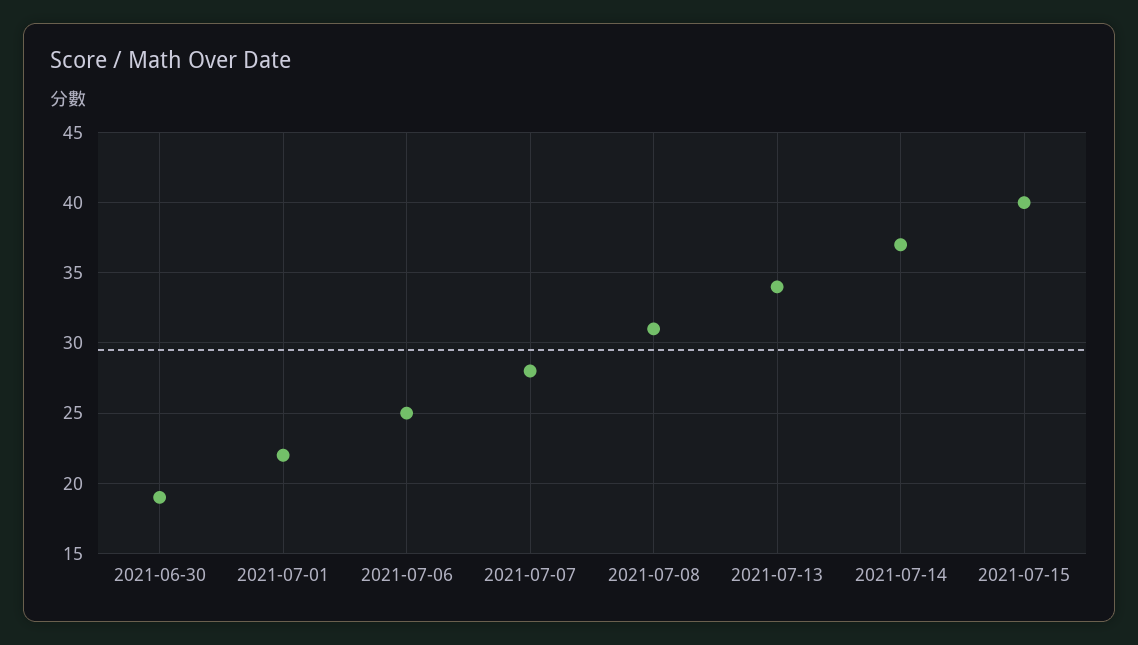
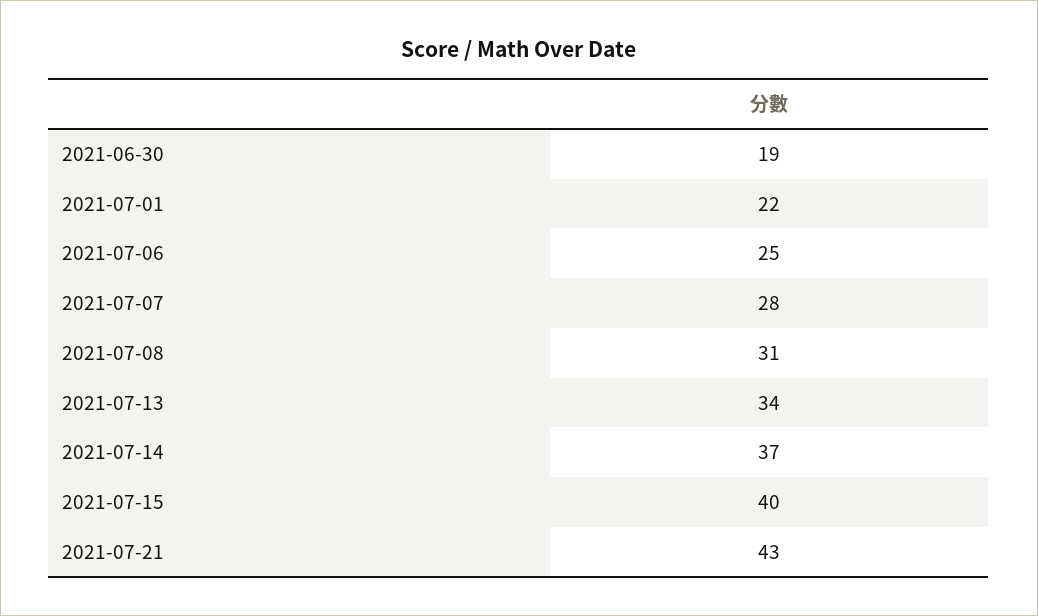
2021-07-21: none -> 43

